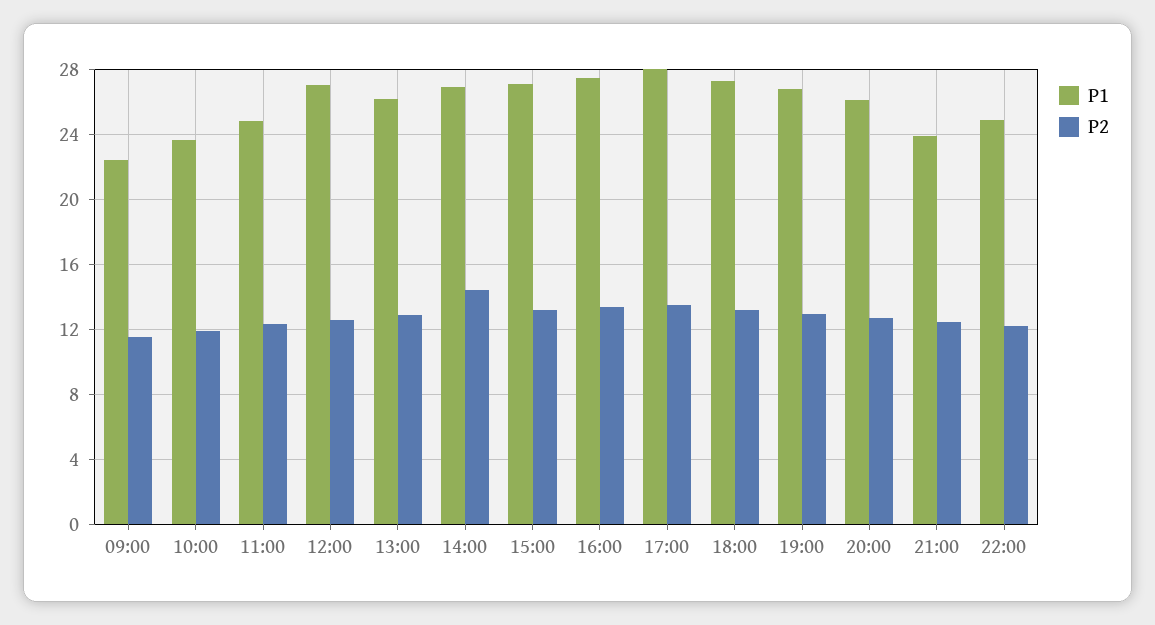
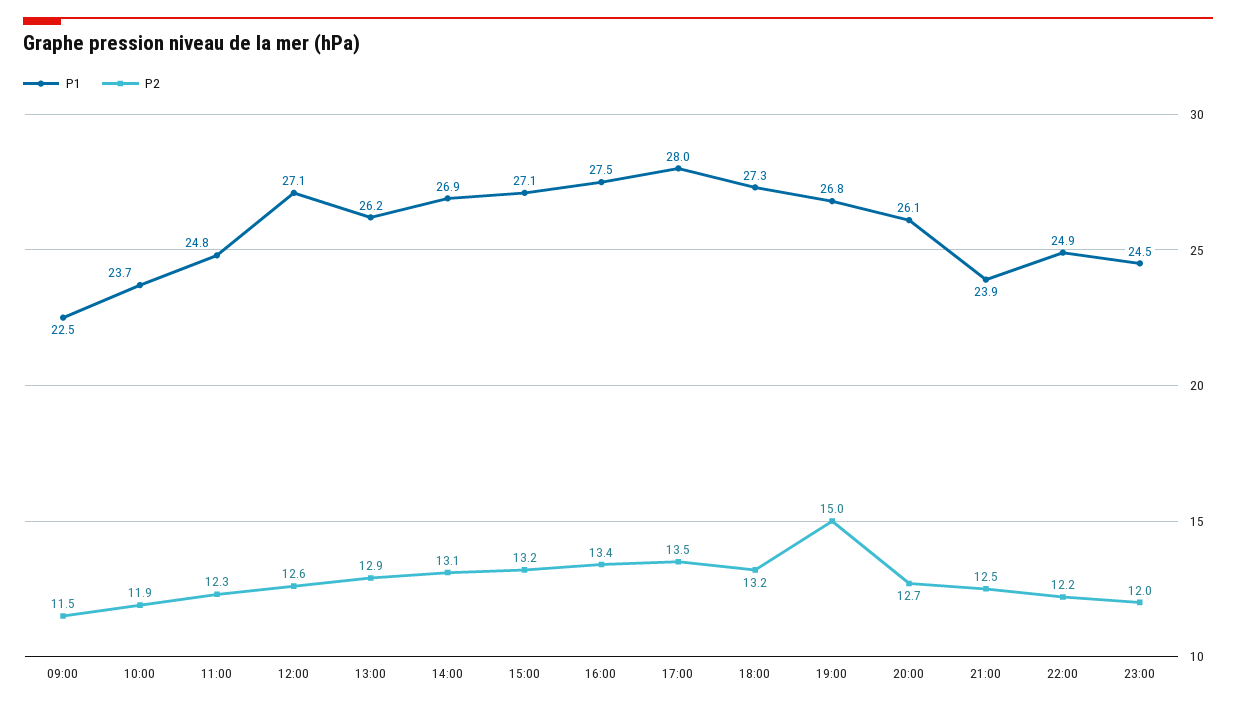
P2, 14:00: 14.5 -> 13.1
P2, 19:00: 13 -> 15
P1, 23:00: none -> 24.5
P2, 23:00: none -> 12

